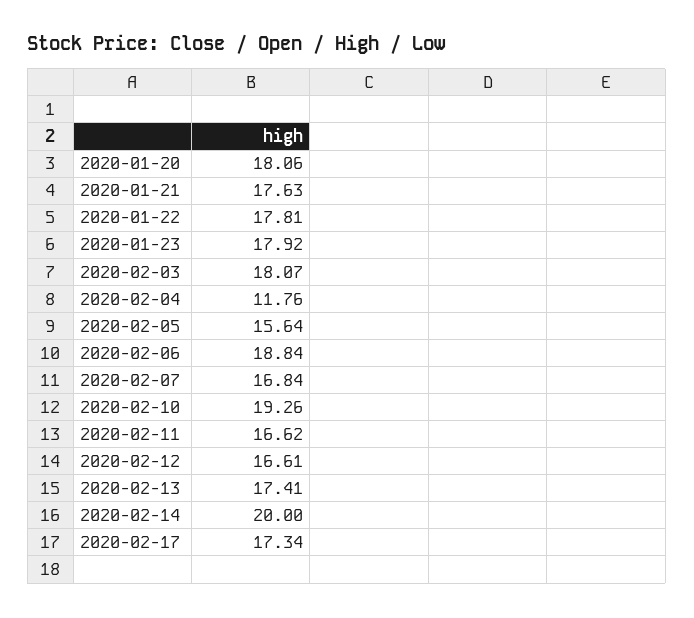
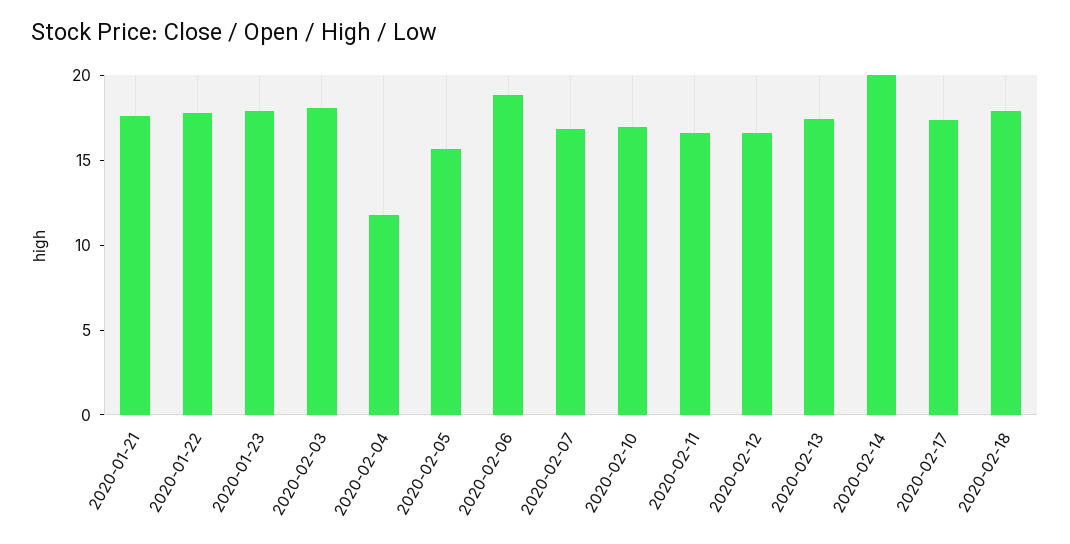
2020-01-20: 18.06 -> none
2020-02-10: 19.26 -> 17
2020-02-18: none -> 18

